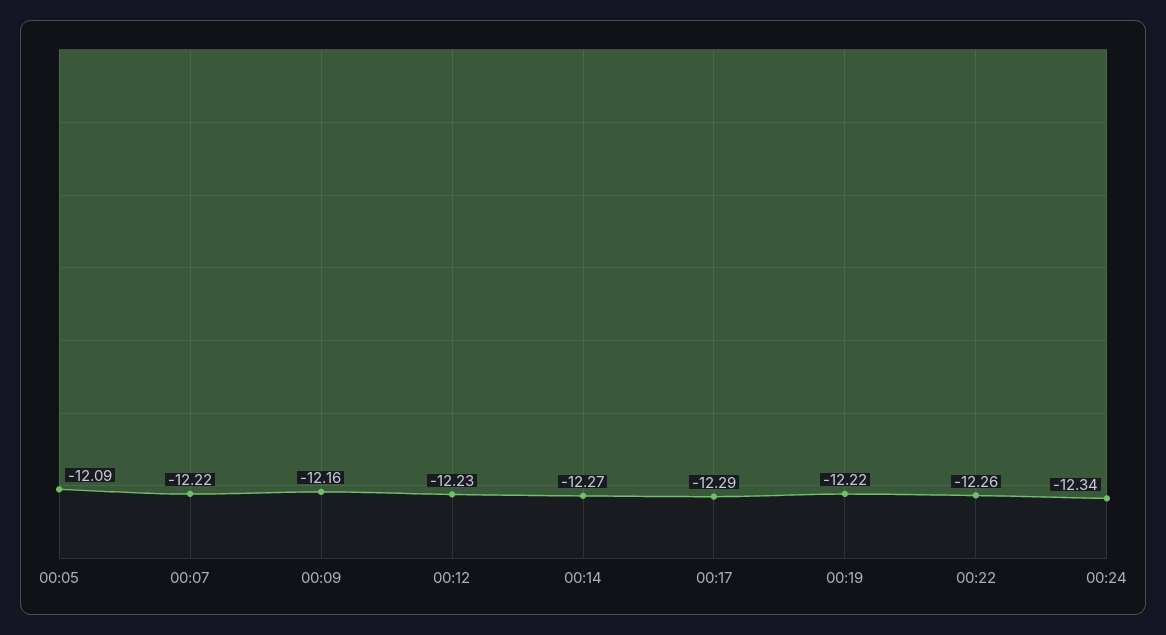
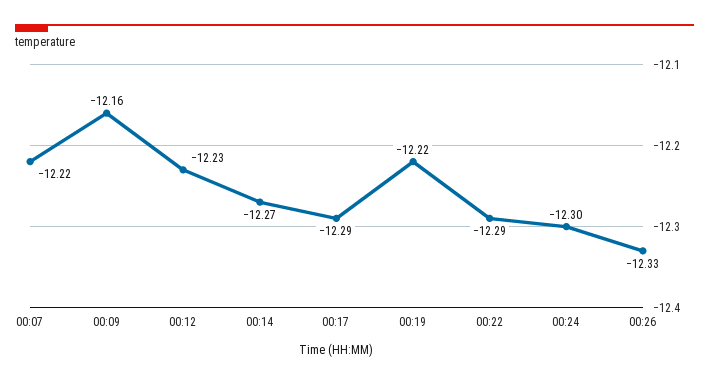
00:05: -12.09 -> none
00:22: -12.26 -> -12.29
00:24: -12.34 -> -12.3
00:26: none -> -12.33

